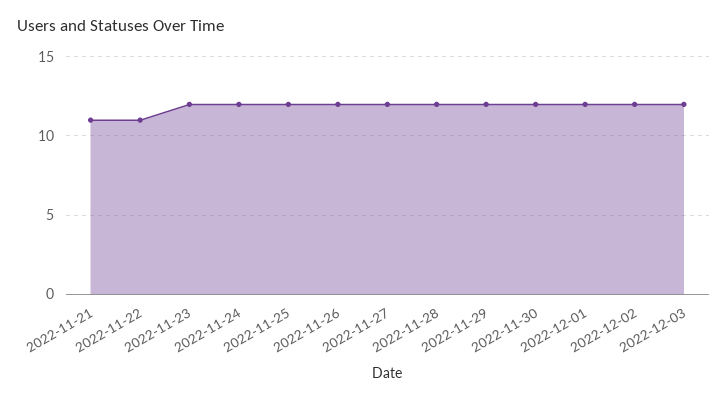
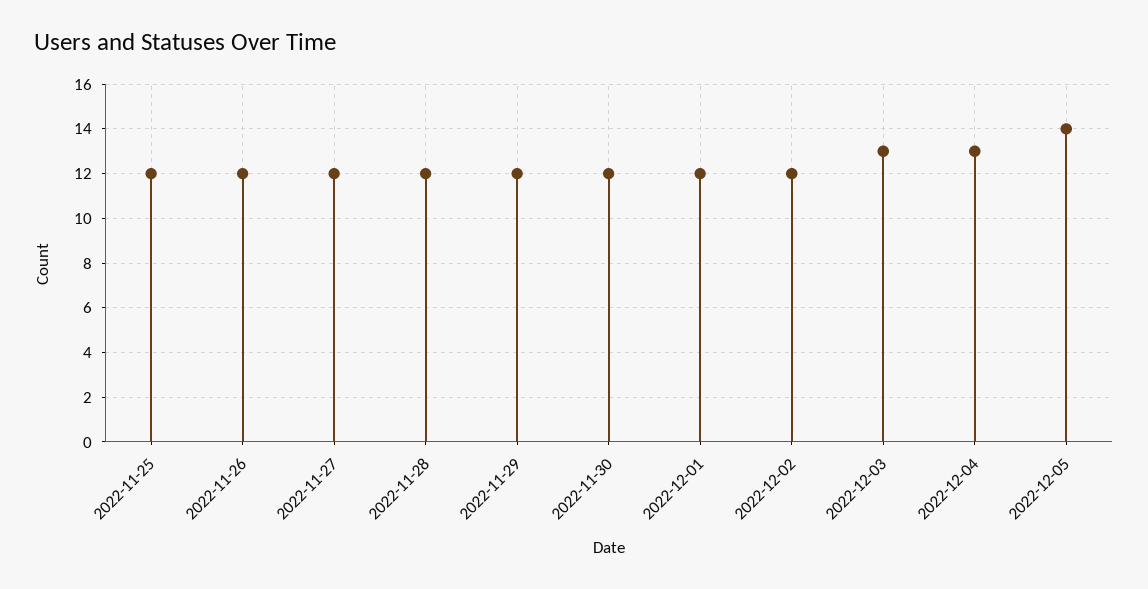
2022-11-21: 11 -> none
2022-11-22: 11 -> none
2022-11-23: 12 -> none
2022-11-24: 12 -> none
2022-12-03: 12 -> 13
2022-12-04: none -> 13
2022-12-05: none -> 14

